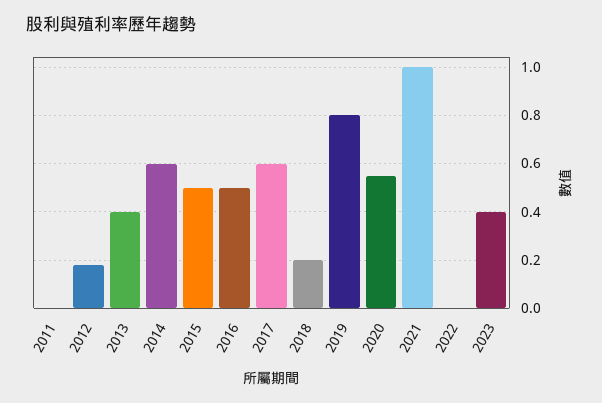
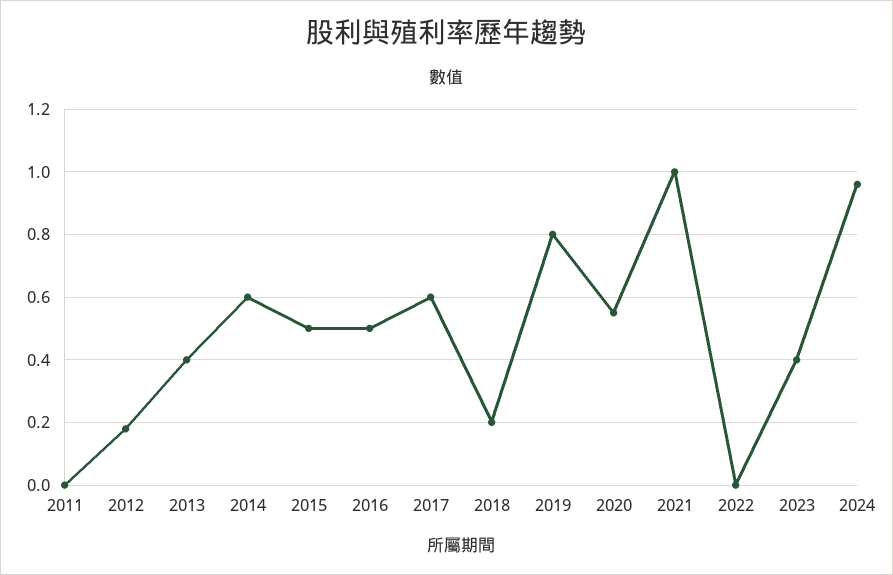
2024: none -> 0.95

